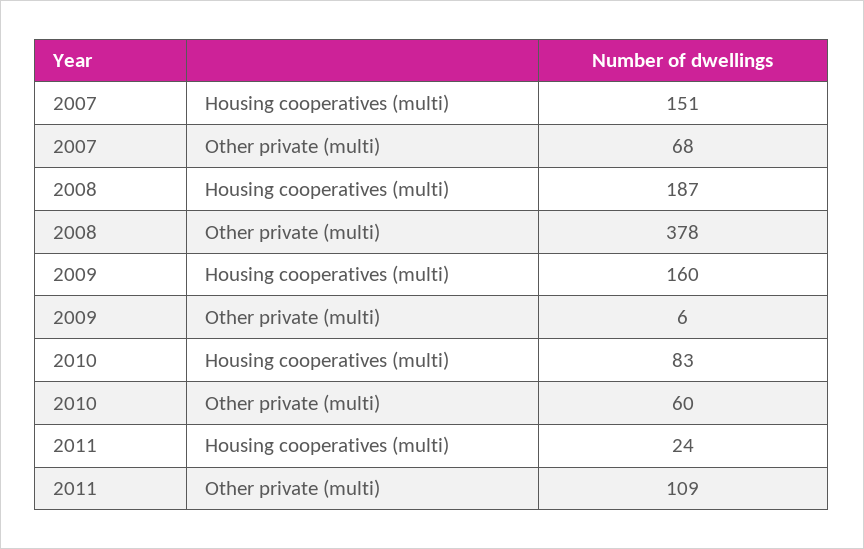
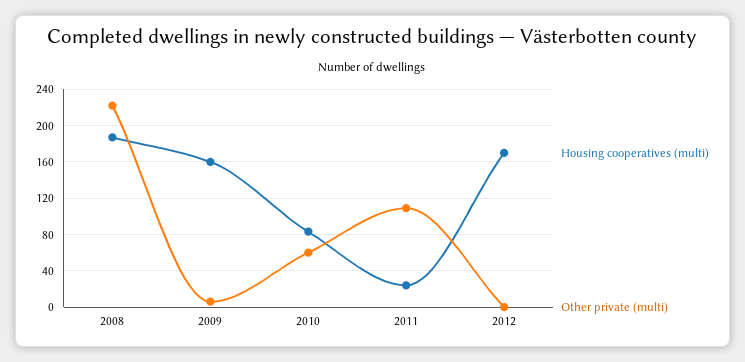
Housing cooperatives (multi), 2007: 151 -> none
Other private (multi), 2007: 68 -> none
Other private (multi), 2008: 378 -> 220
Housing cooperatives (multi), 2012: none -> 170
Other private (multi), 2012: none -> 0

